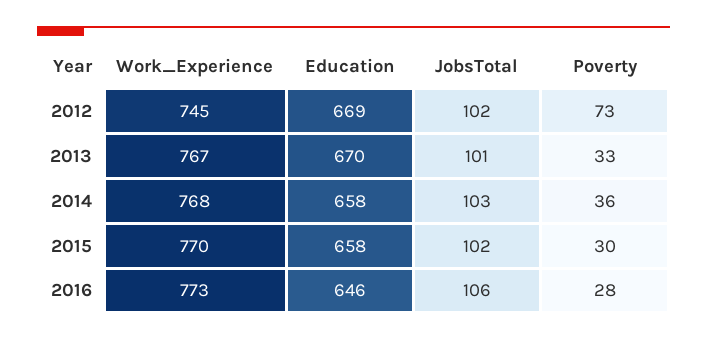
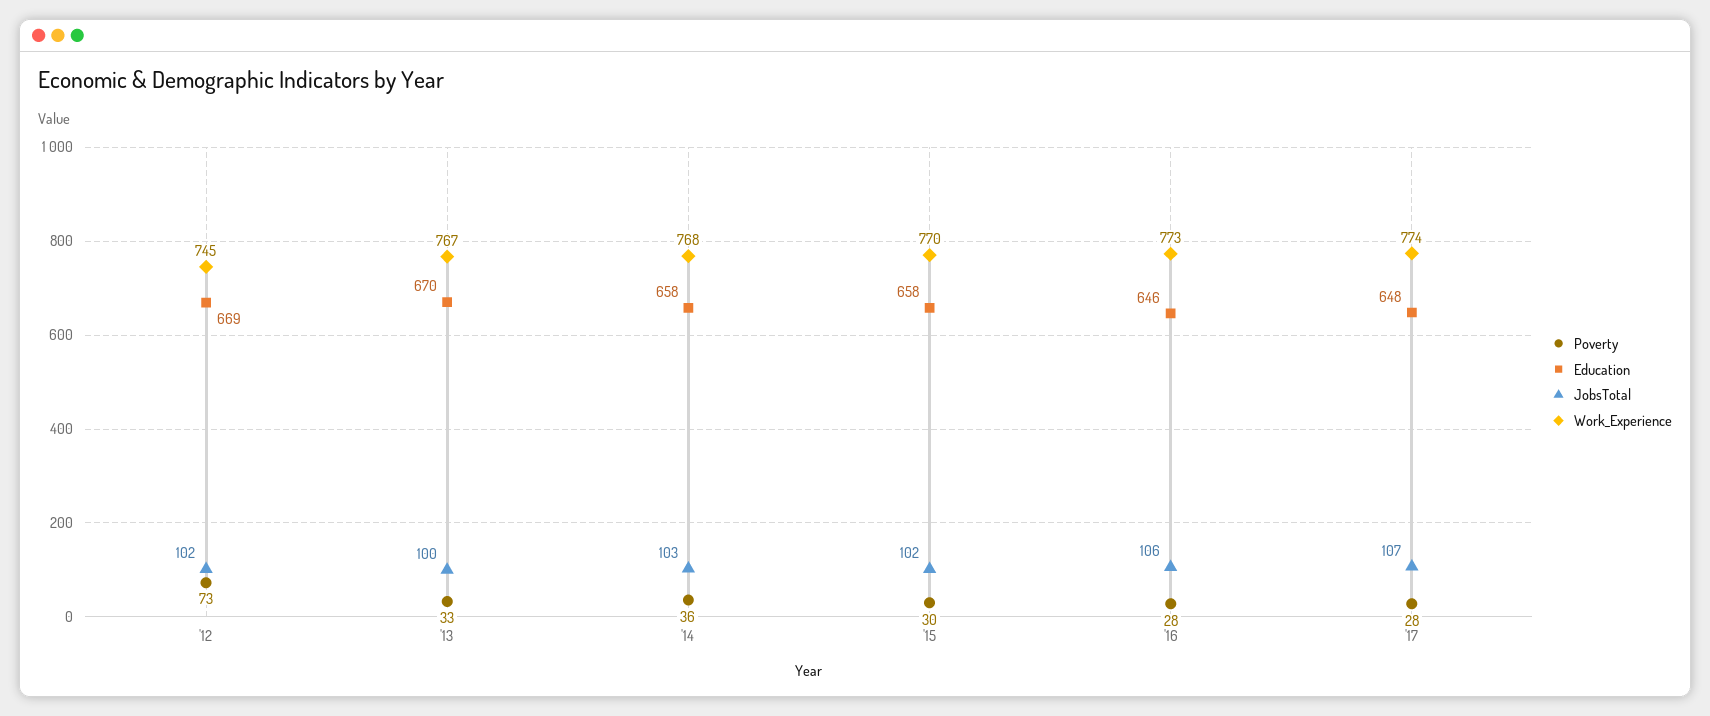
JobsTotal, 2013: 101 -> 100
Poverty, '17: none -> 28
Education, '17: none -> 648
JobsTotal, '17: none -> 107
Work_Experience, '17: none -> 774

